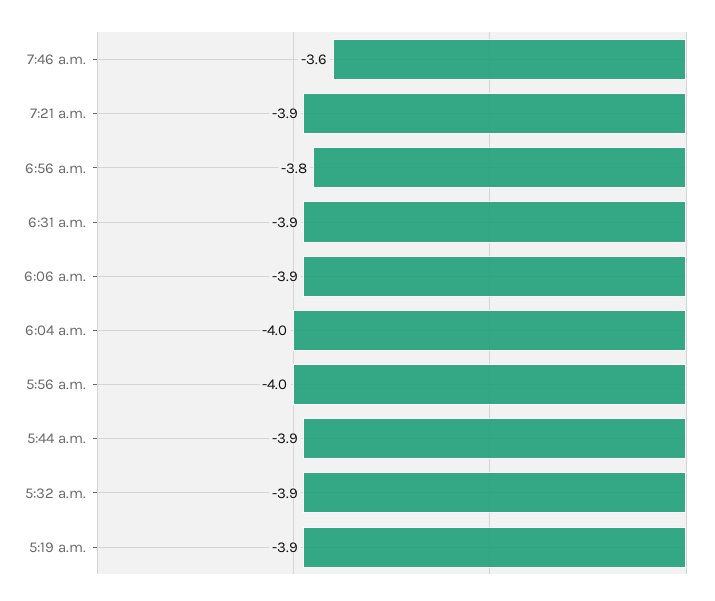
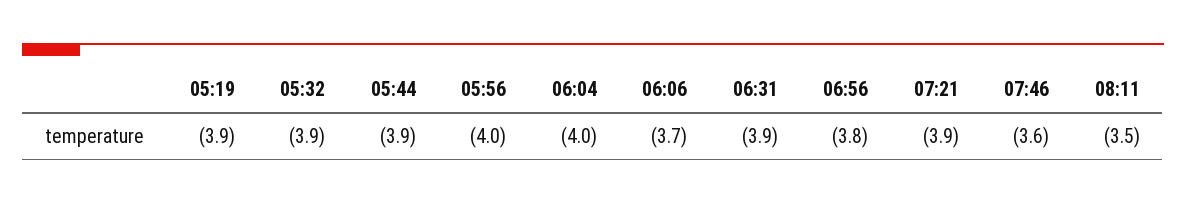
6:06 a.m.: -3.9 -> -3.7
08:11: none -> -3.5

